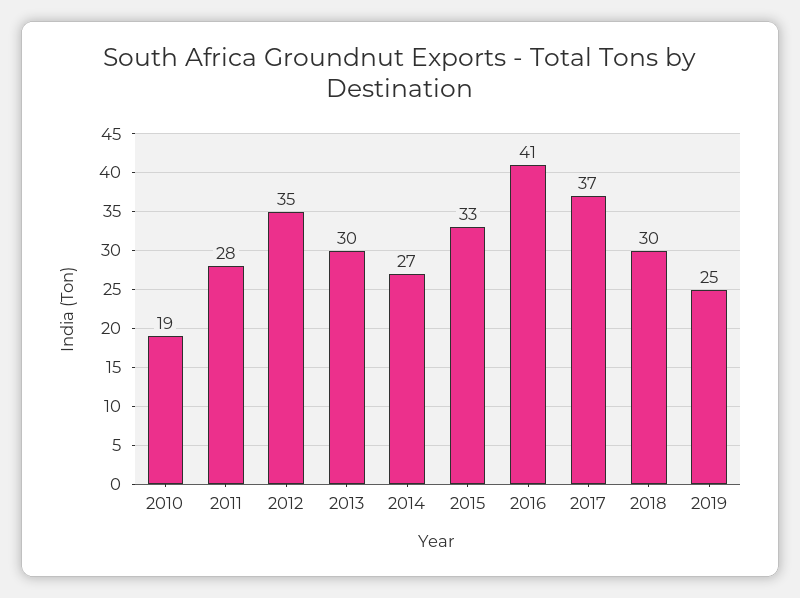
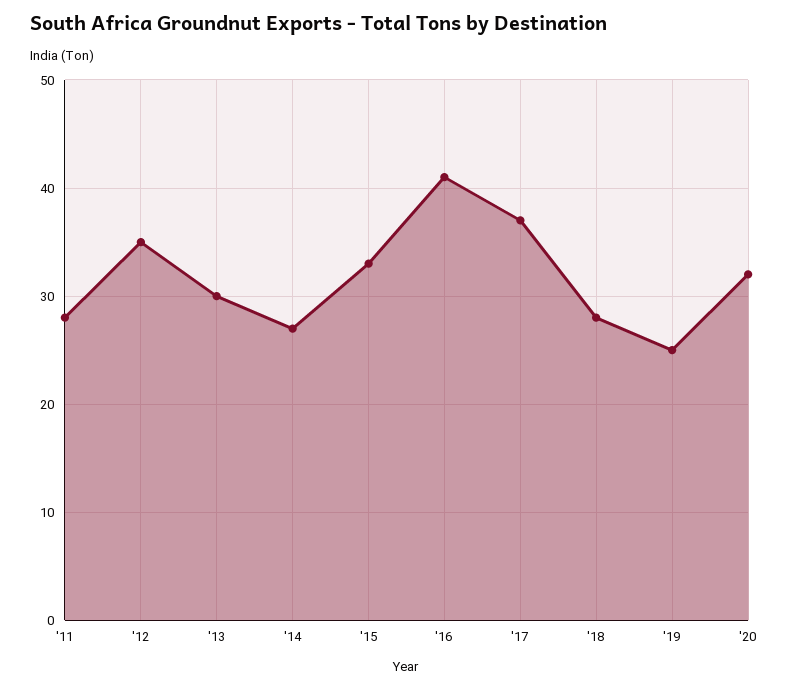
2010: 19 -> none
2018: 30 -> 28
'20: none -> 32

